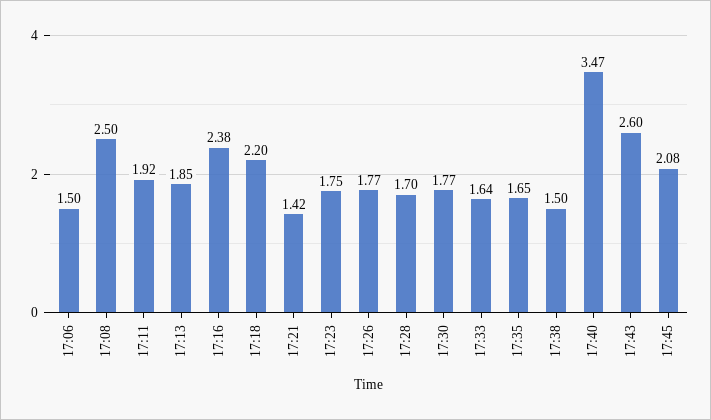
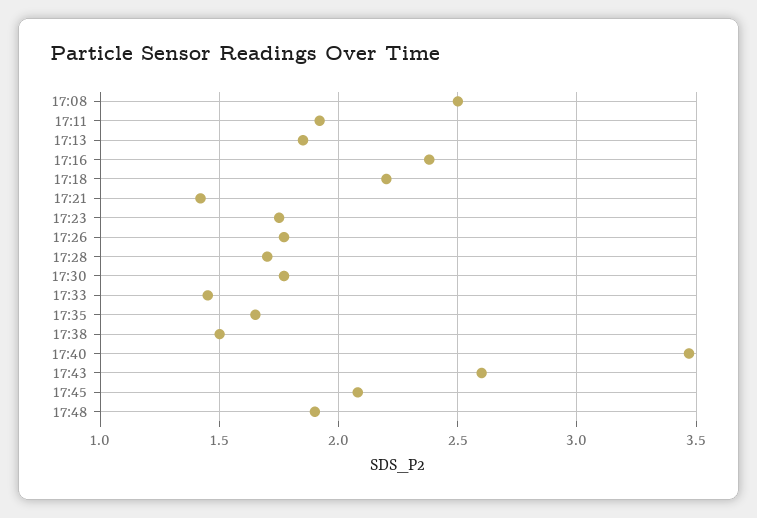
17:06: 1.5 -> none
17:33: 1.64 -> 1.45
17:48: none -> 1.9

